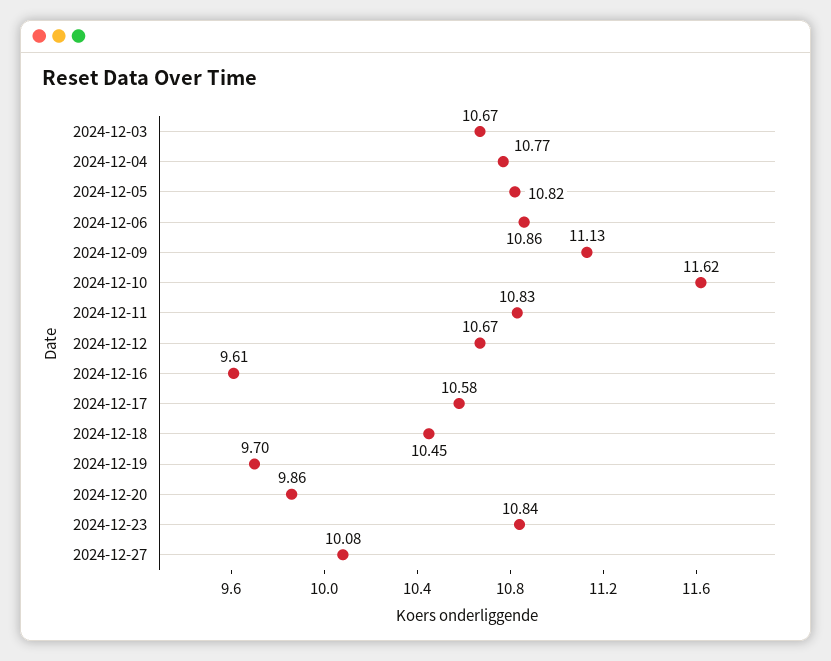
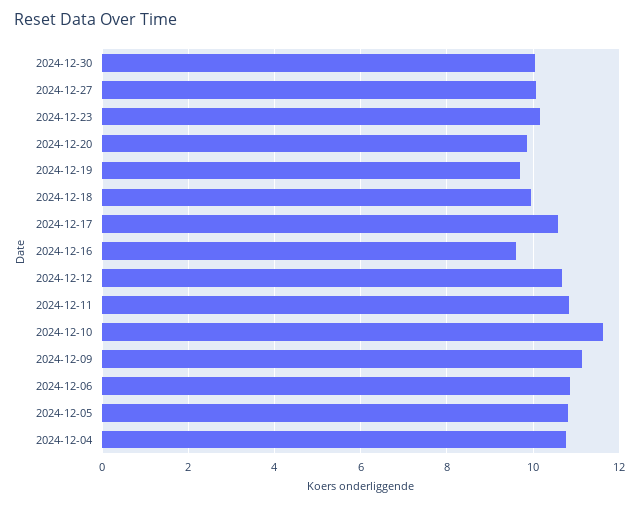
2024-12-03: 10.67 -> none
2024-12-18: 10.45 -> 10
2024-12-23: 10.84 -> 10.2
2024-12-30: none -> 10

